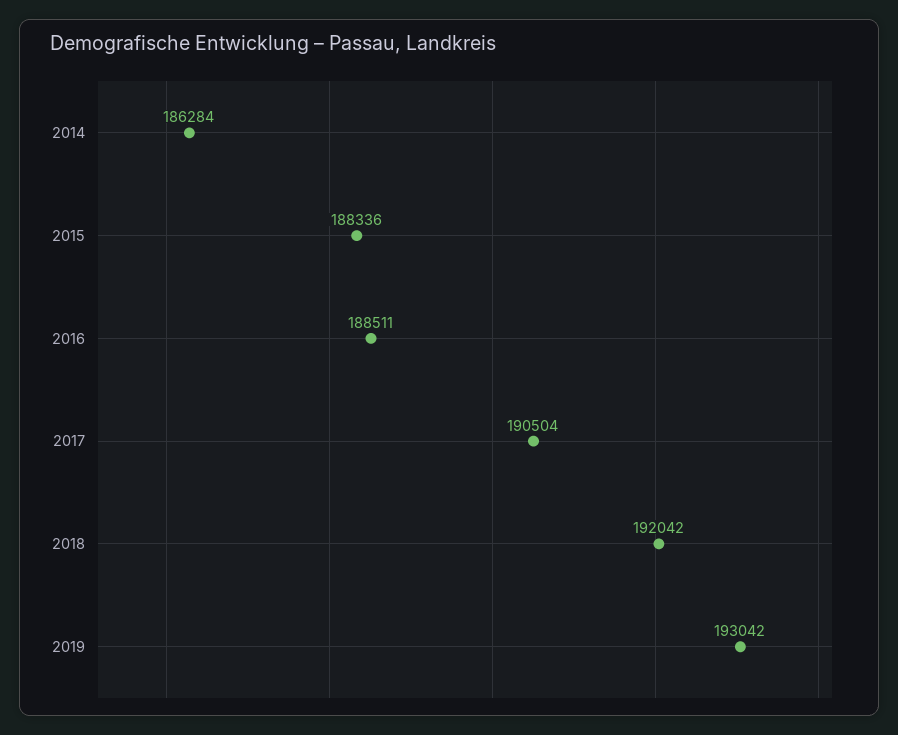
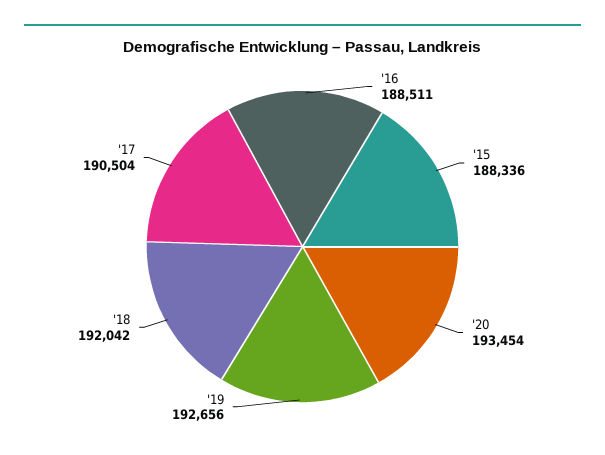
2014: 186284 -> none
2019: 193042 -> 192656
'20: none -> 193454

